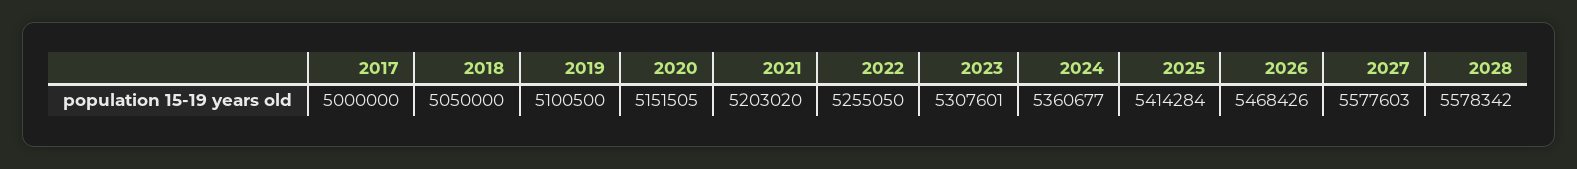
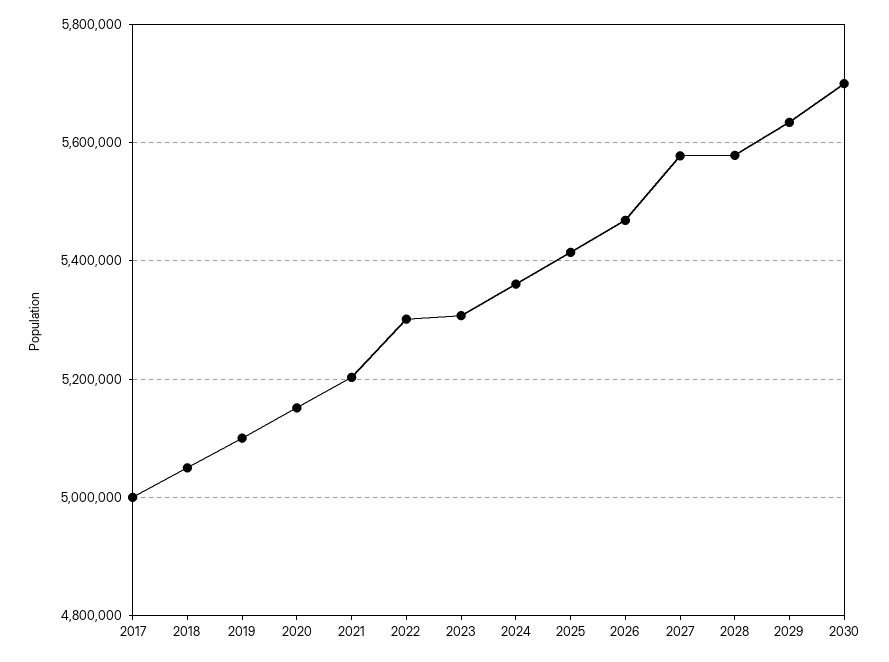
2022: 5255050 -> 5300000
2029: none -> 5640000
2030: none -> 5700000

